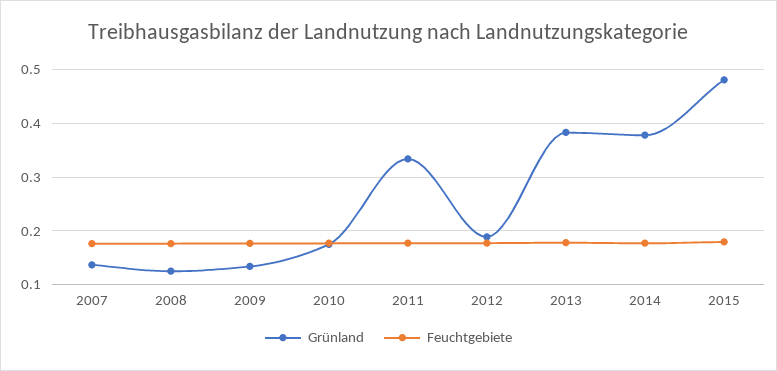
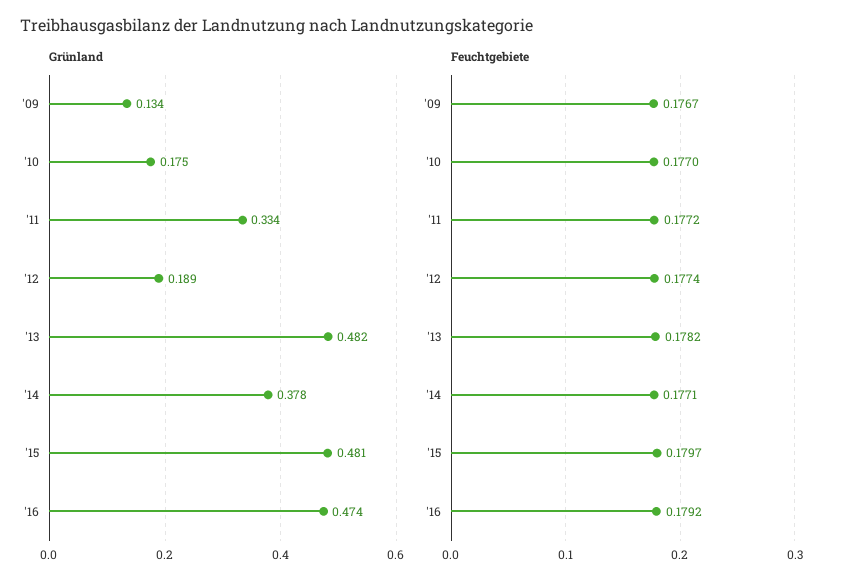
Grünland, 2007: 0.14 -> none
Feuchtgebiete, 2007: 0.18 -> none
Grünland, 2008: 0.12 -> none
Feuchtgebiete, 2008: 0.18 -> none
Grünland, 2013: 0.38 -> 0.482
Grünland, '16: none -> 0.474
Feuchtgebiete, '16: none -> 0.1792

